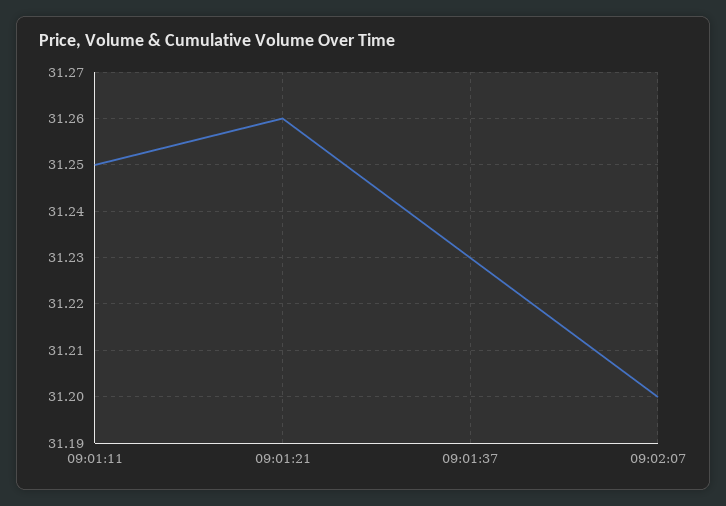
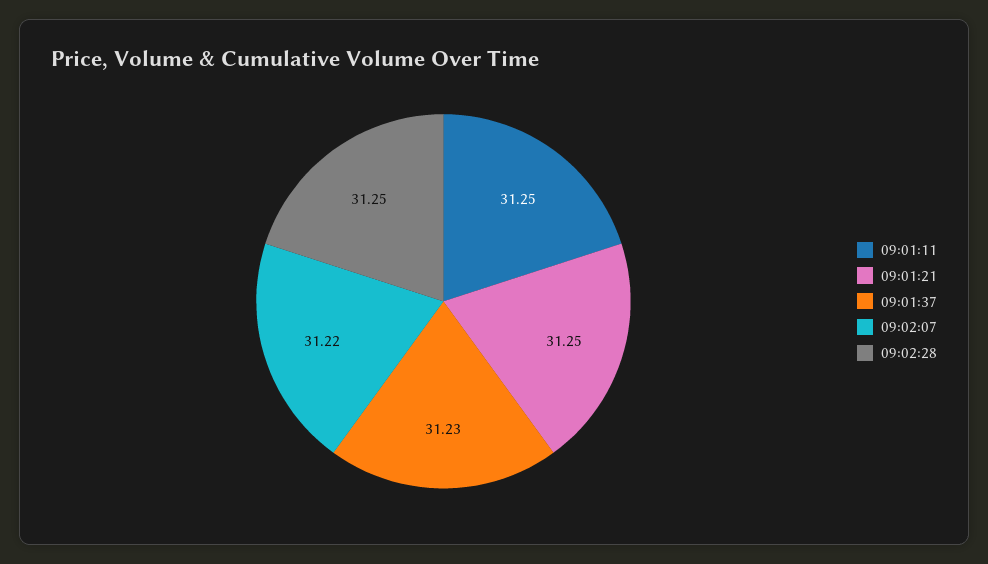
09:01:21: 31.26 -> 31.25
09:02:07: 31.2 -> 31.22
09:02:28: none -> 31.25

